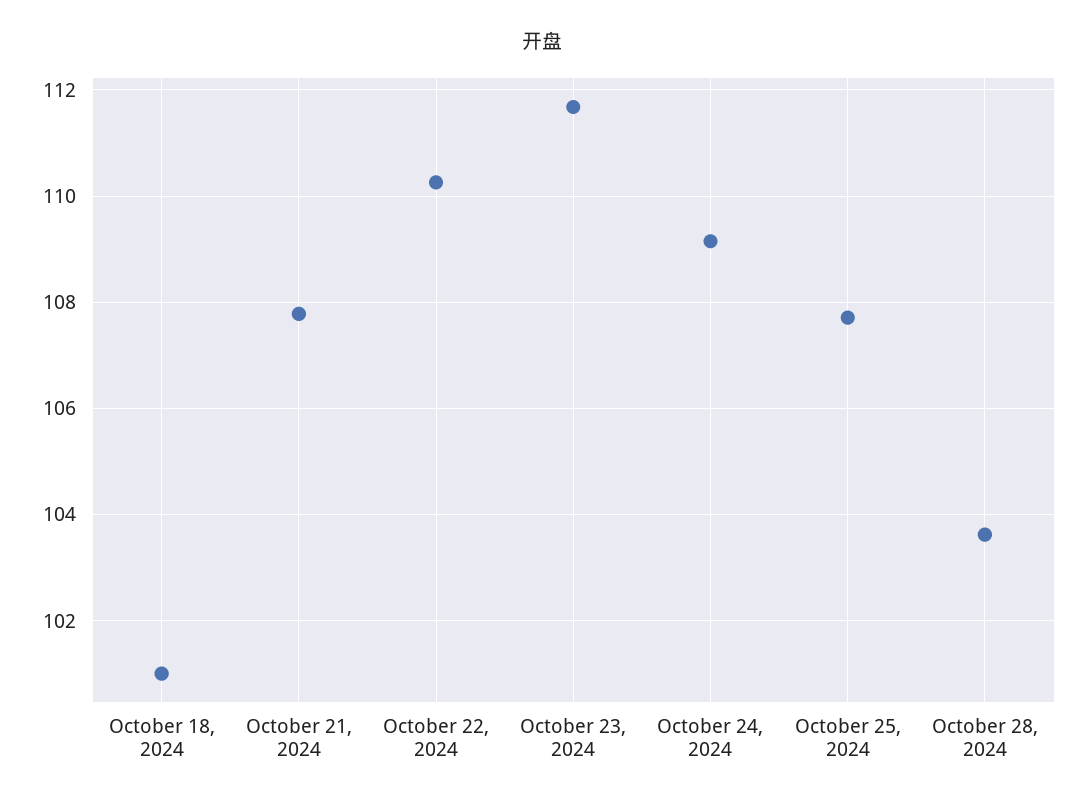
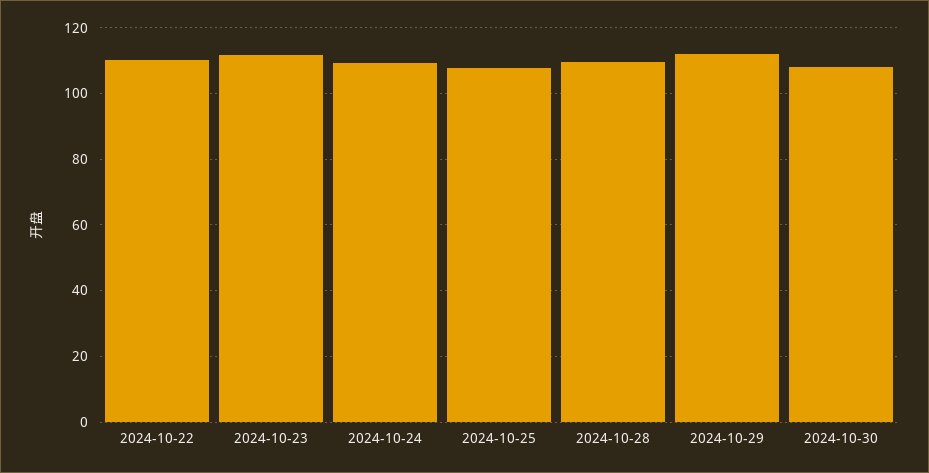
October 18, 2024: 101 -> none
October 21, 2024: 107.8 -> none
October 28, 2024: 103.6 -> 110
2024-10-29: none -> 112
2024-10-30: none -> 108

